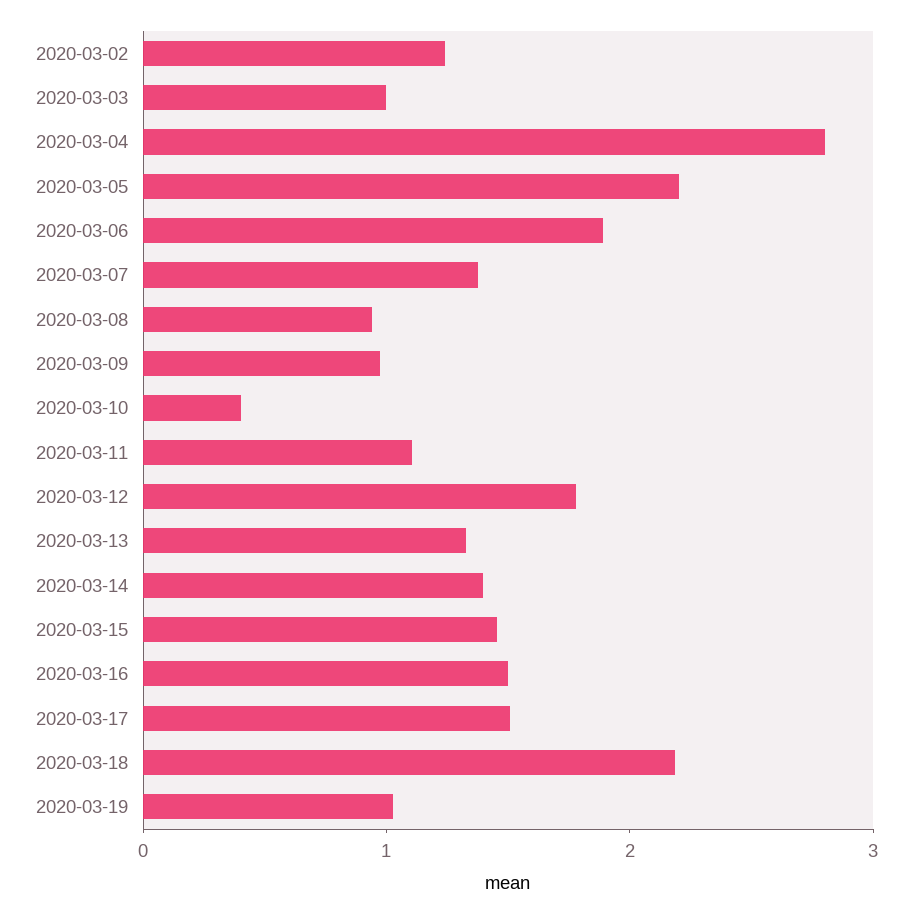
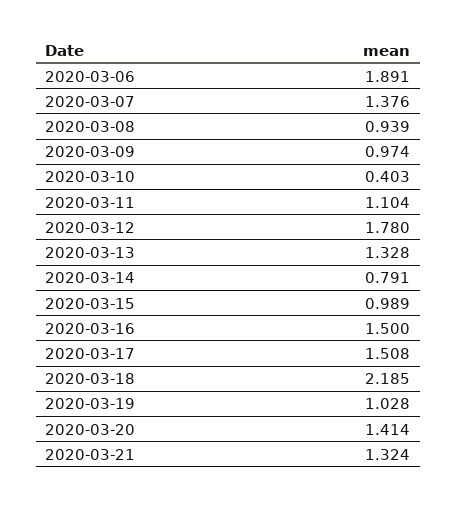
2020-03-02: 1.2 -> none
2020-03-03: 1 -> none
2020-03-04: 2.8 -> none
2020-03-05: 2.2 -> none
2020-03-14: 1.4 -> 0.791
2020-03-15: 1.4 -> 0.989
2020-03-20: none -> 1.414
2020-03-21: none -> 1.324

